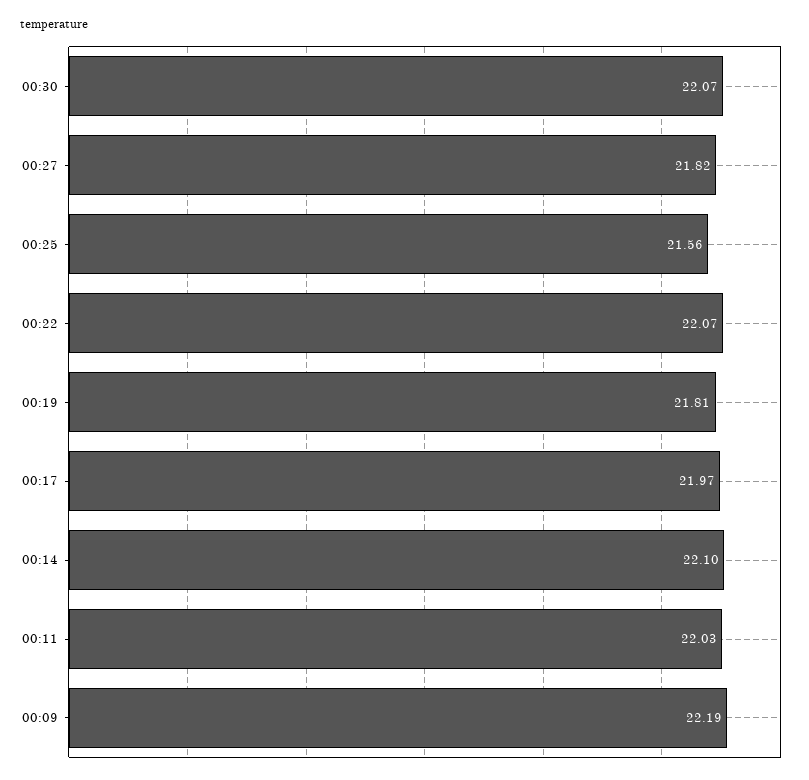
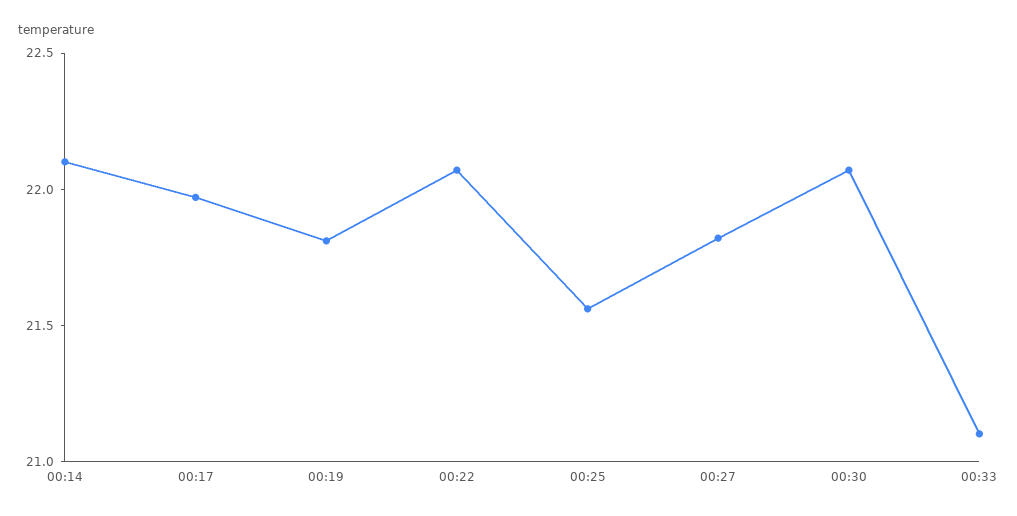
00:11: 22.03 -> none
00:09: 22.19 -> none
00:33: none -> 21.1

